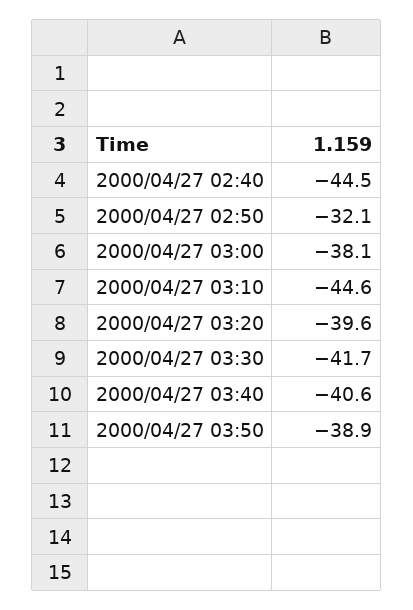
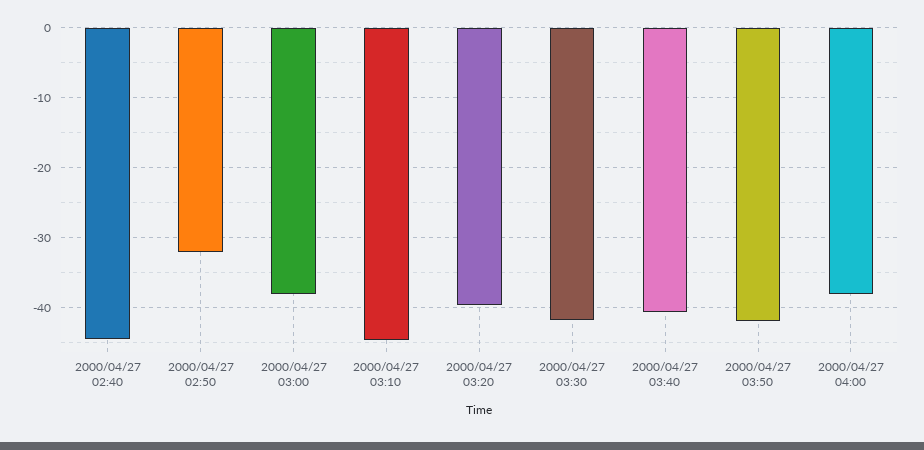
2000/04/27 03:50: -38.9 -> -42
2000/04/27 04:00: none -> -38

